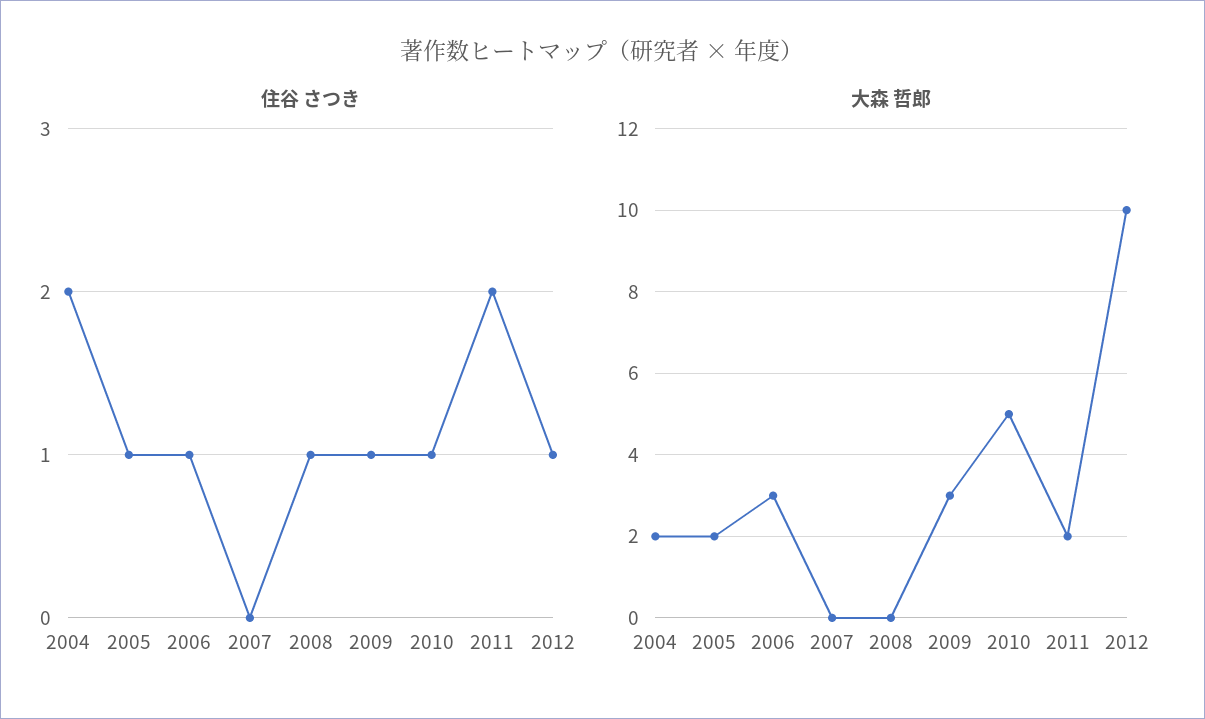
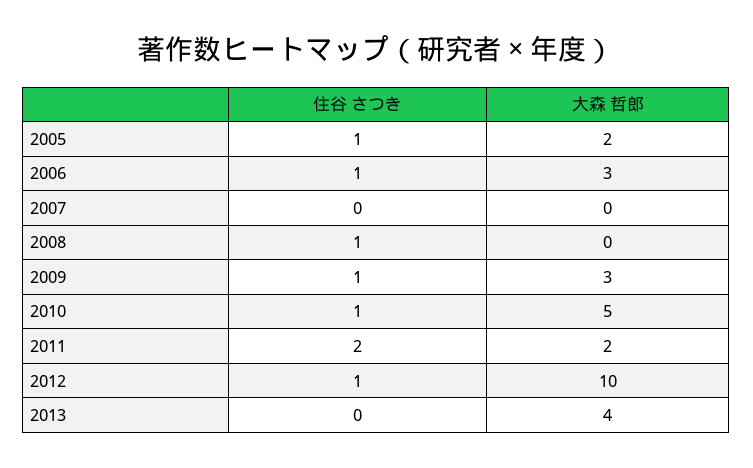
住谷 さつき, 2004: 2 -> none
大森 哲郎, 2004: 2 -> none
住谷 さつき, 2013: none -> 0
大森 哲郎, 2013: none -> 4

